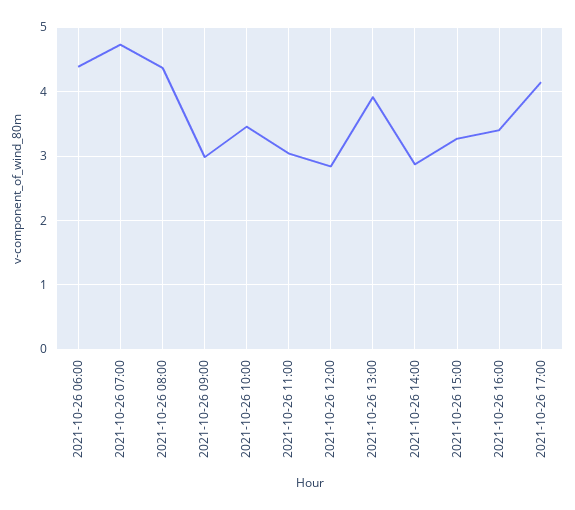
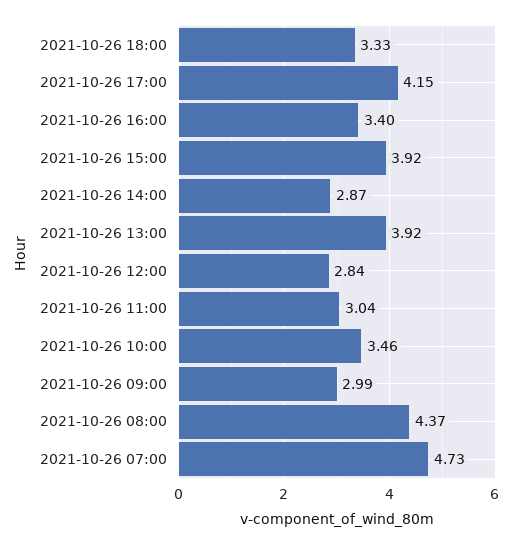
2021-10-26 06:00: 4.4 -> none
2021-10-26 15:00: 3.3 -> 3.92
2021-10-26 18:00: none -> 3.33

